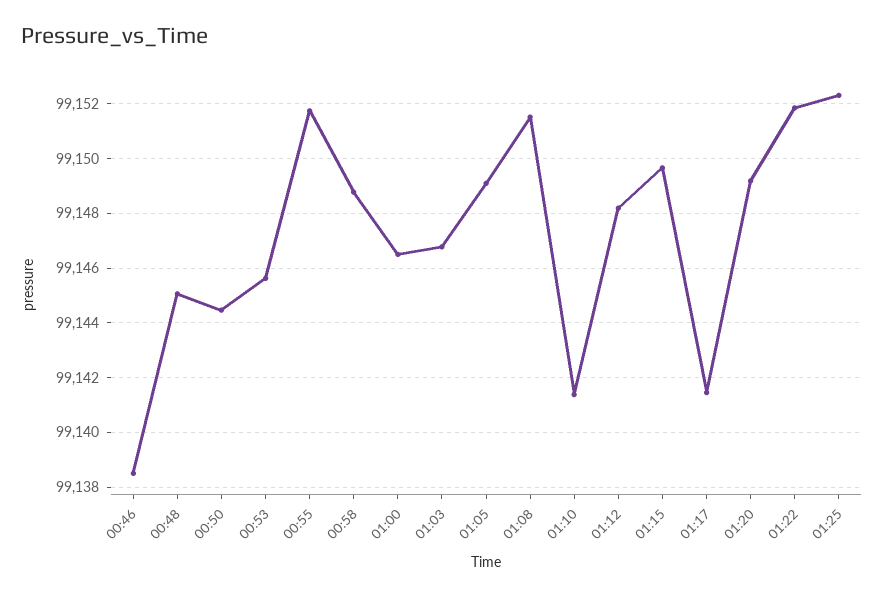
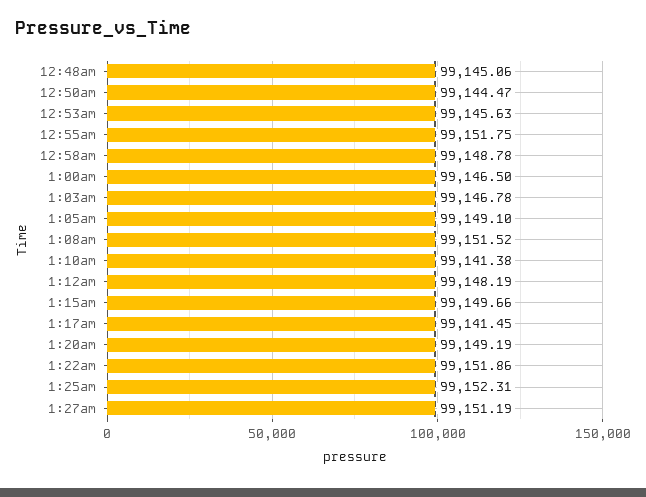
00:46: 99138.5 -> none
1:27am: none -> 99151.19

